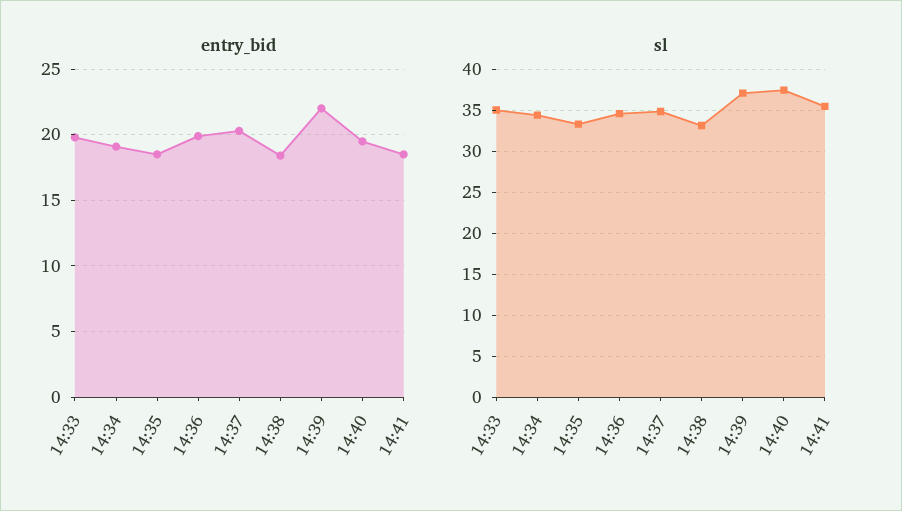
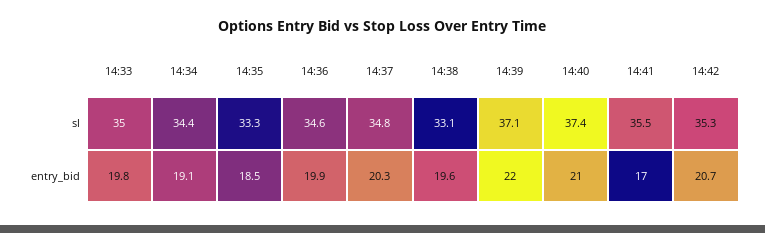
entry_bid, 14:38: 18.5 -> 19.6
entry_bid, 14:40: 19.5 -> 21
entry_bid, 14:41: 18.5 -> 17
sl, 14:42: none -> 35.3
entry_bid, 14:42: none -> 20.7

